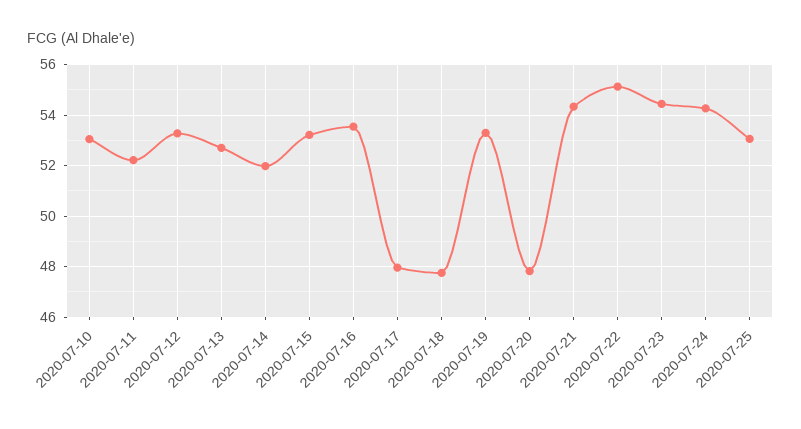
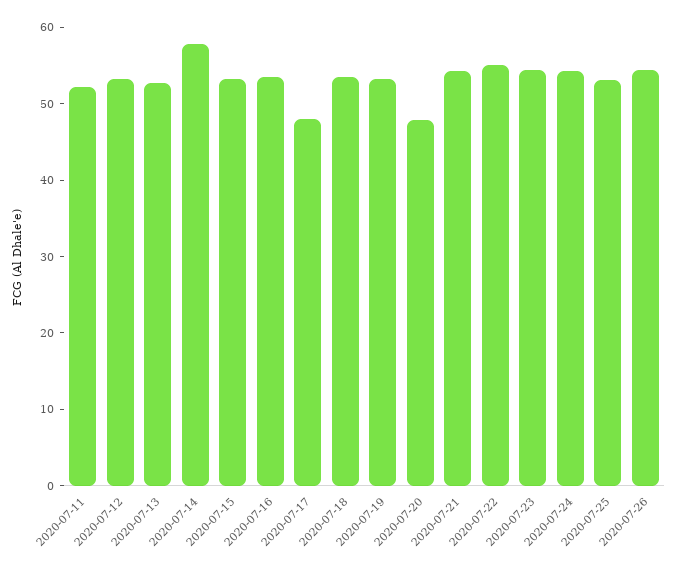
2020-07-10: 53 -> none
2020-07-14: 52 -> 58
2020-07-18: 47.75 -> 54
2020-07-26: none -> 54

